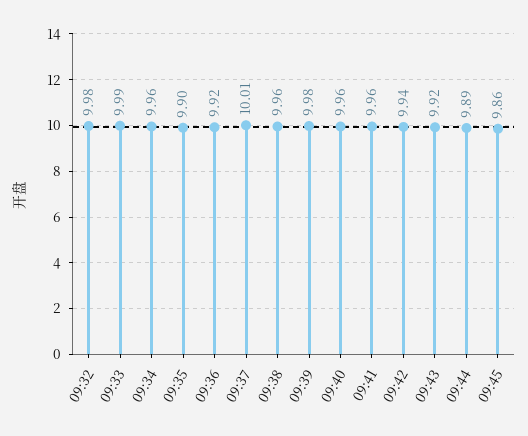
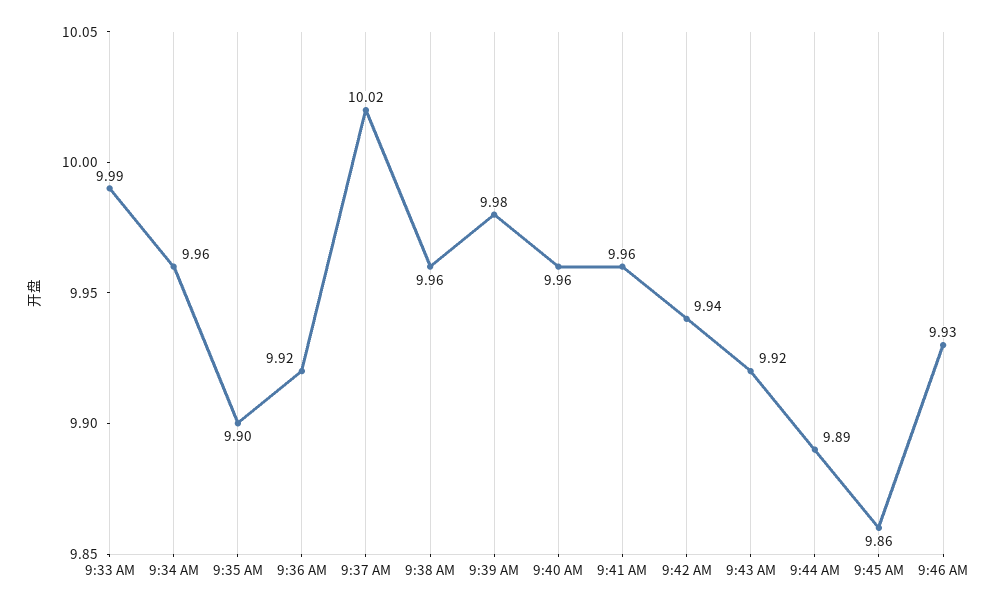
09:32: 9.98 -> none
09:37: 10.01 -> 10.02
9:46 AM: none -> 9.93

